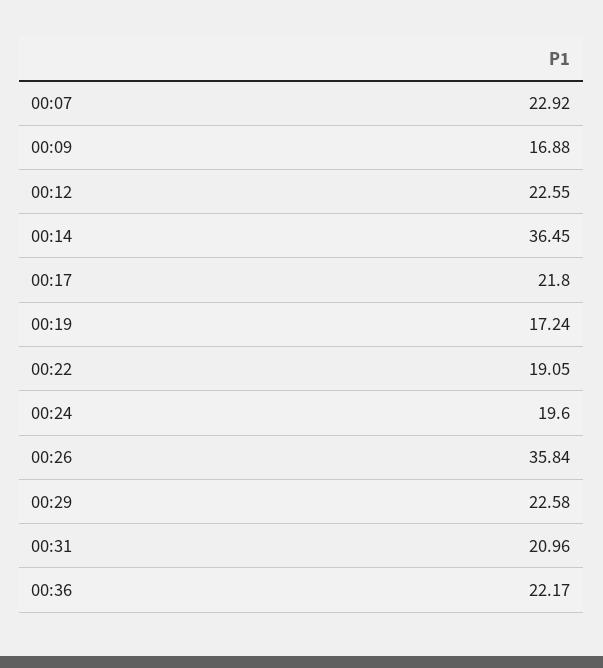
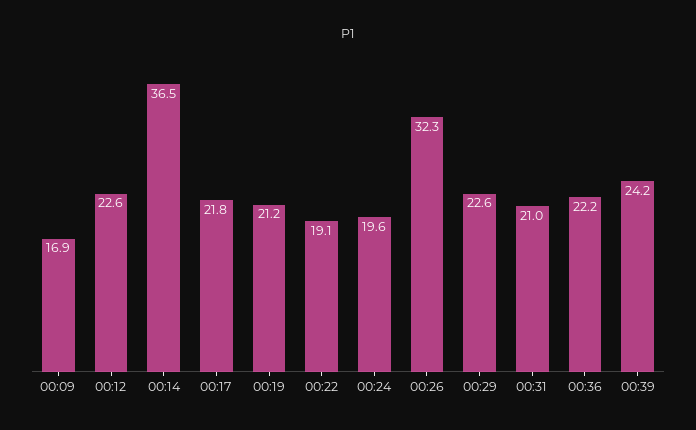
00:07: 22.92 -> none
00:19: 17.24 -> 21.2
00:26: 35.84 -> 32.3
00:39: none -> 24.2

